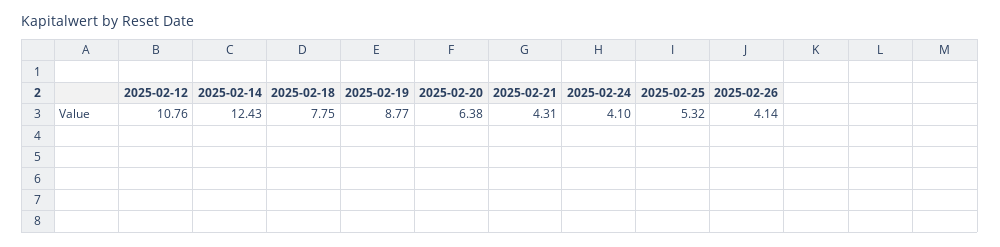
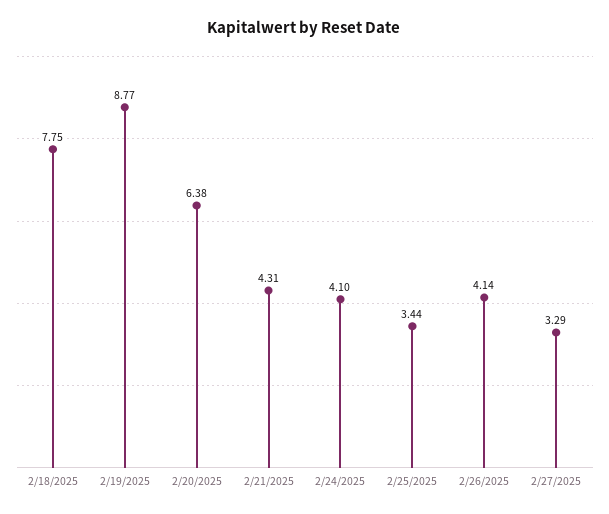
2025-02-12: 10.76 -> none
2025-02-14: 12.43 -> none
2025-02-25: 5.32 -> 3.44
2/27/2025: none -> 3.29

